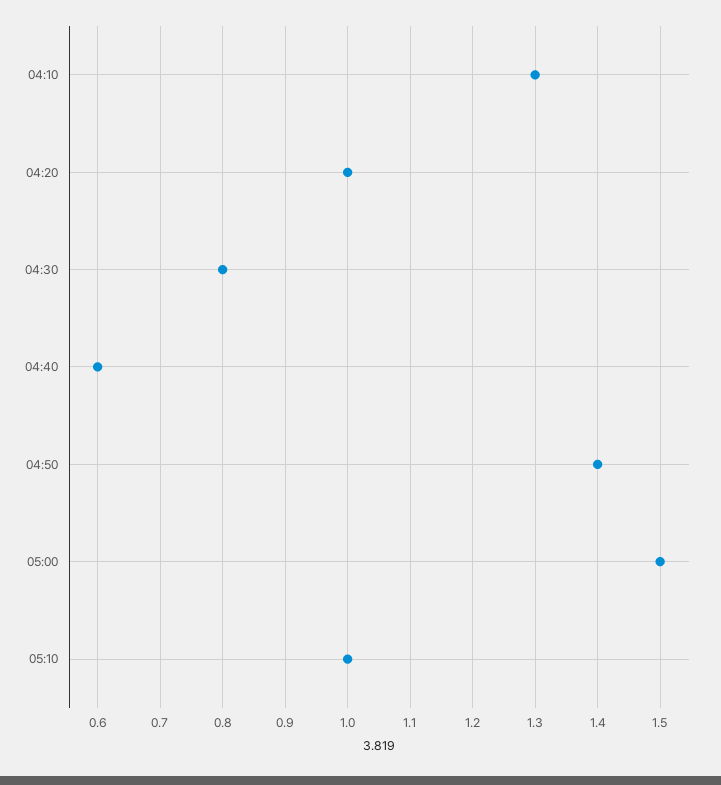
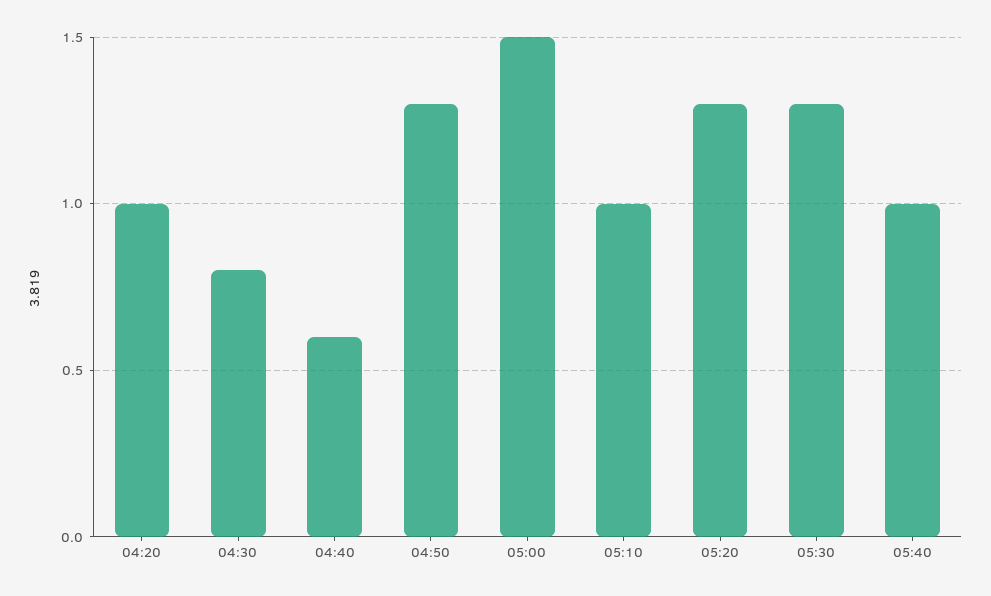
04:10: 1.3 -> none
04:50: 1.4 -> 1.3
05:20: none -> 1.3
05:30: none -> 1.3
05:40: none -> 1

